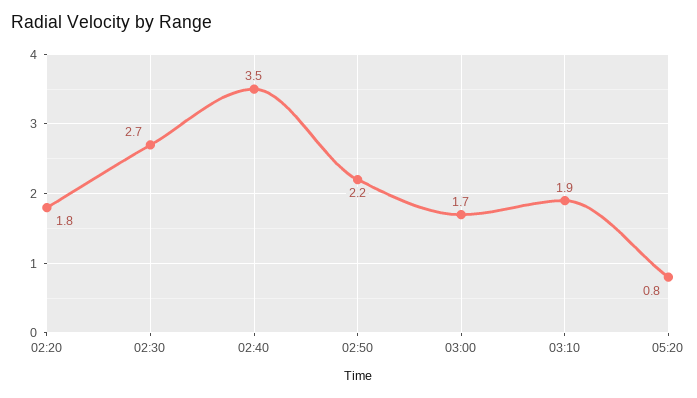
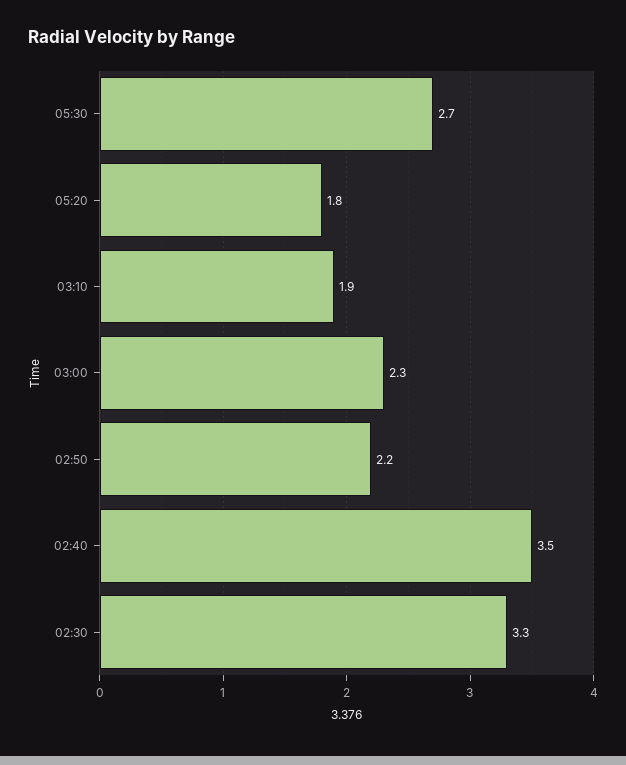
02:20: 1.8 -> none
02:30: 2.7 -> 3.3
03:00: 1.7 -> 2.3
05:20: 0.8 -> 1.8
05:30: none -> 2.7

